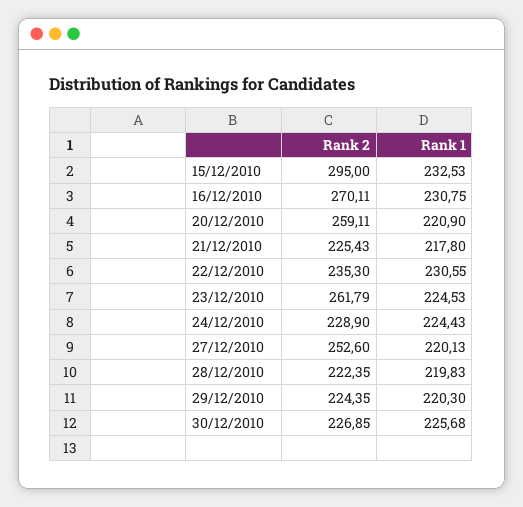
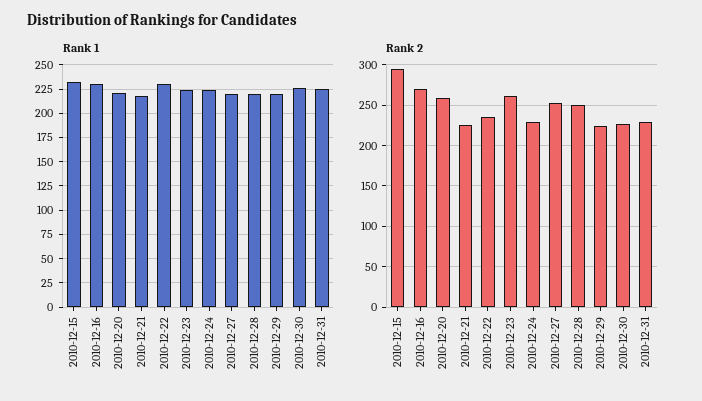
Rank 2, 28/12/2010: 222.35 -> 250
Rank 1, 2010-12-31: none -> 225
Rank 2, 2010-12-31: none -> 230

